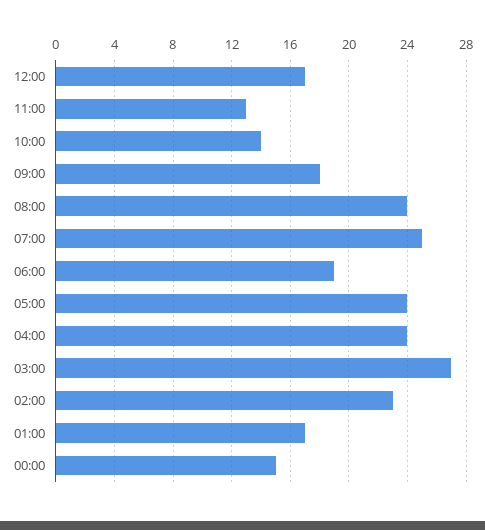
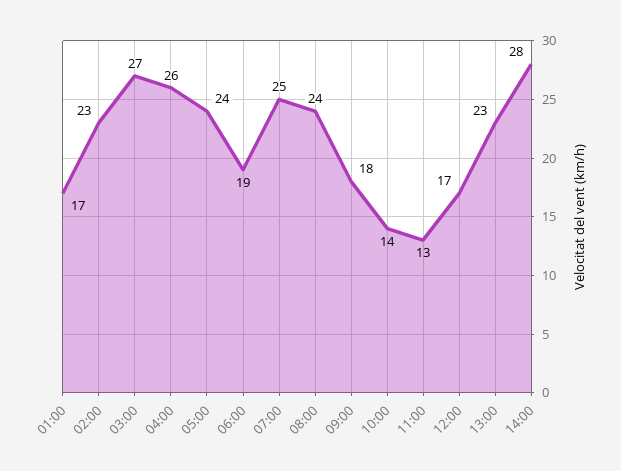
04:00: 24 -> 26
00:00: 15 -> none
13:00: none -> 23
14:00: none -> 28

